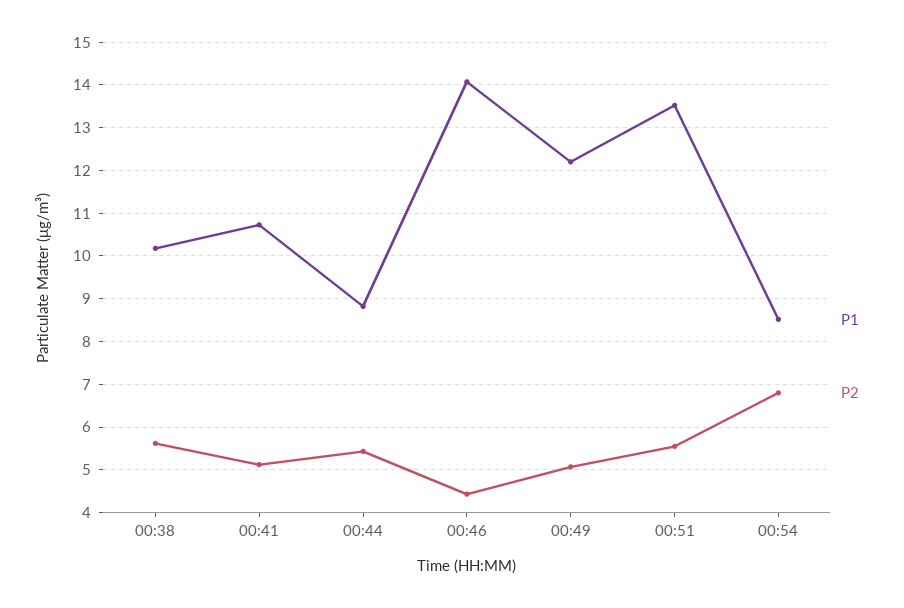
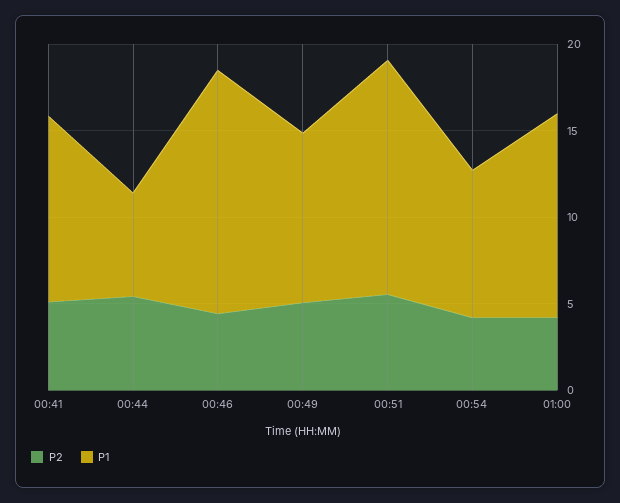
P1, 00:38: 10.2 -> none
P2, 00:38: 5.6 -> none
P1, 00:44: 8.8 -> 6
P1, 00:49: 12.2 -> 10
P2, 00:54: 6.8 -> 4
P2, 01:00: none -> 4
P1, 01:00: none -> 12

